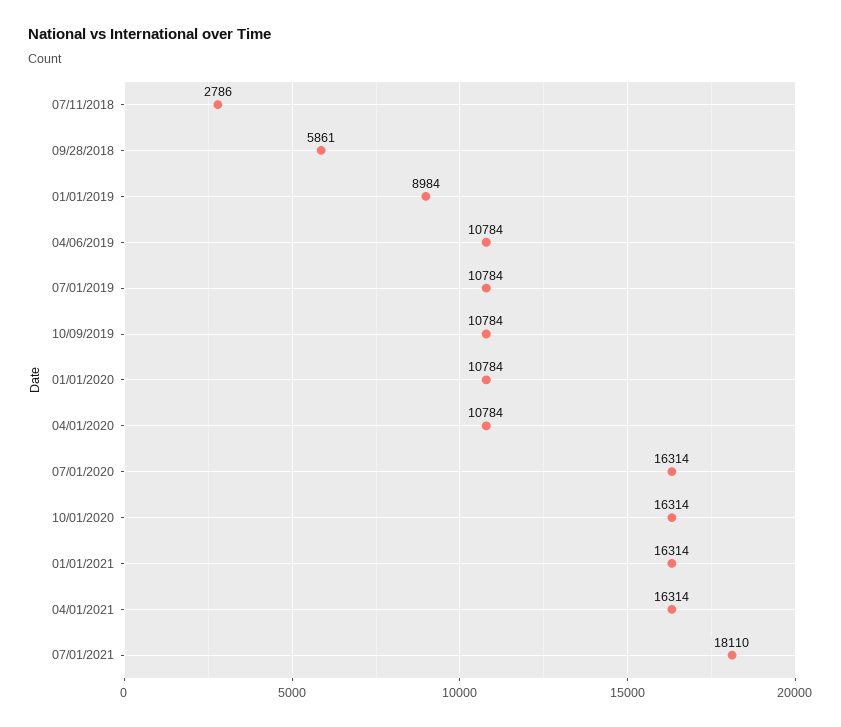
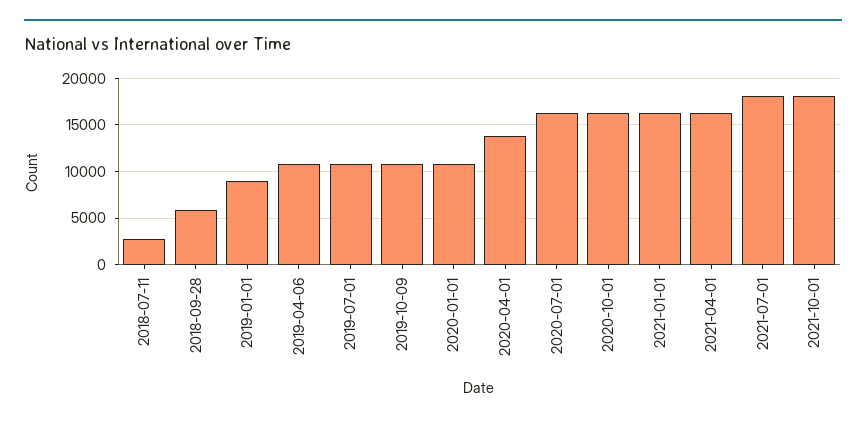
04/01/2020: 10784 -> 14000
2021-10-01: none -> 18000

